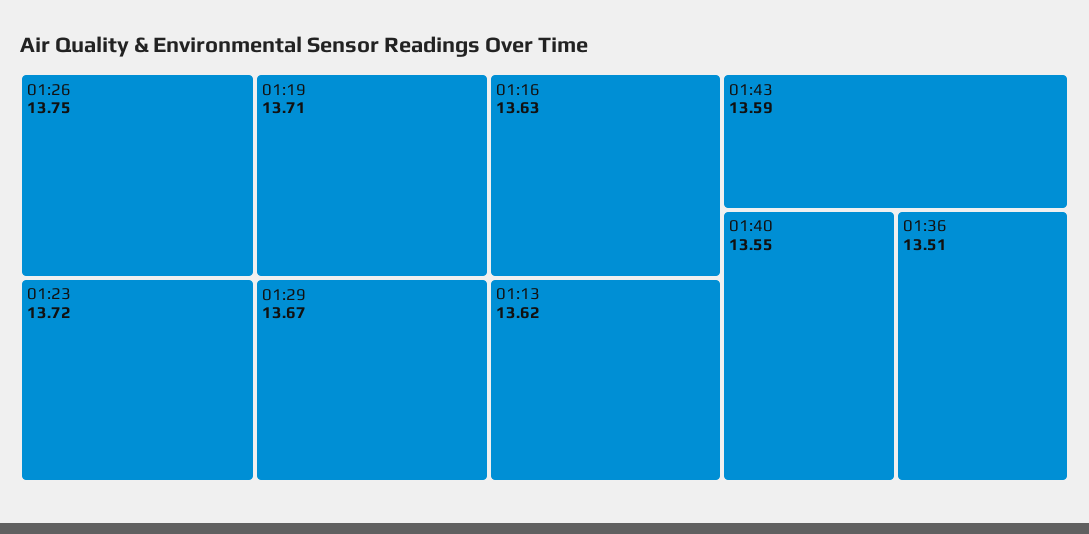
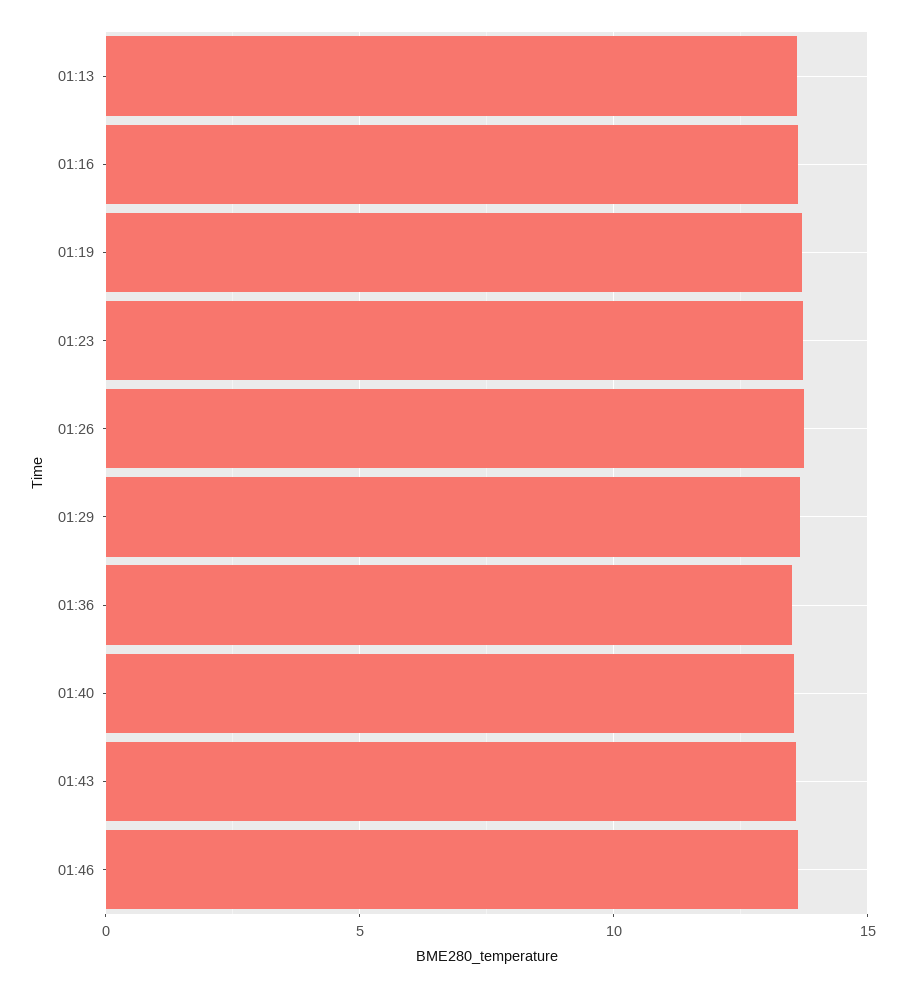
01:46: none -> 13.5

